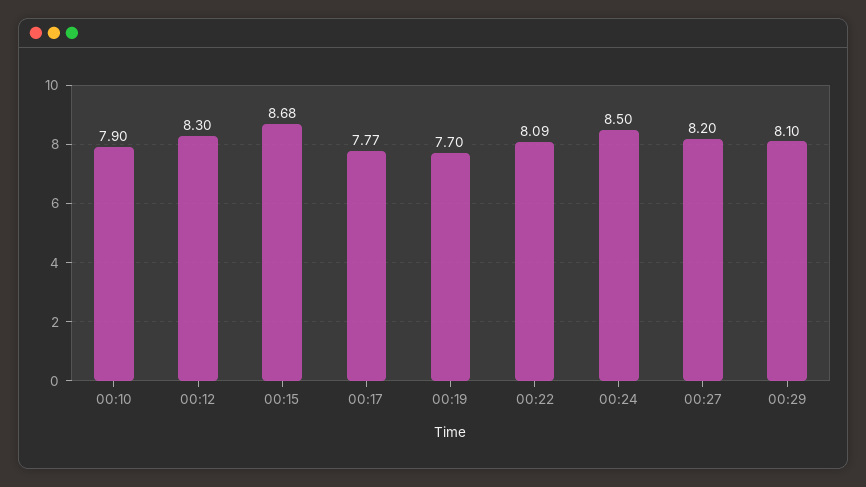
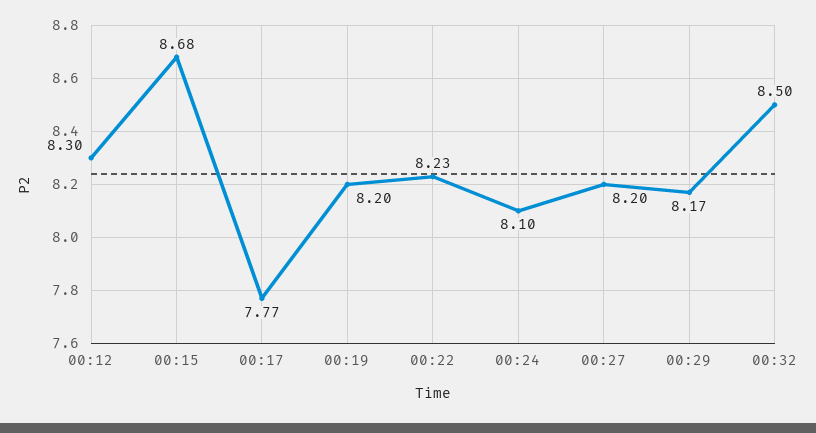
00:10: 7.9 -> none
00:19: 7.7 -> 8.2
00:22: 8.09 -> 8.23
00:24: 8.5 -> 8.1
00:29: 8.1 -> 8.17
00:32: none -> 8.5

